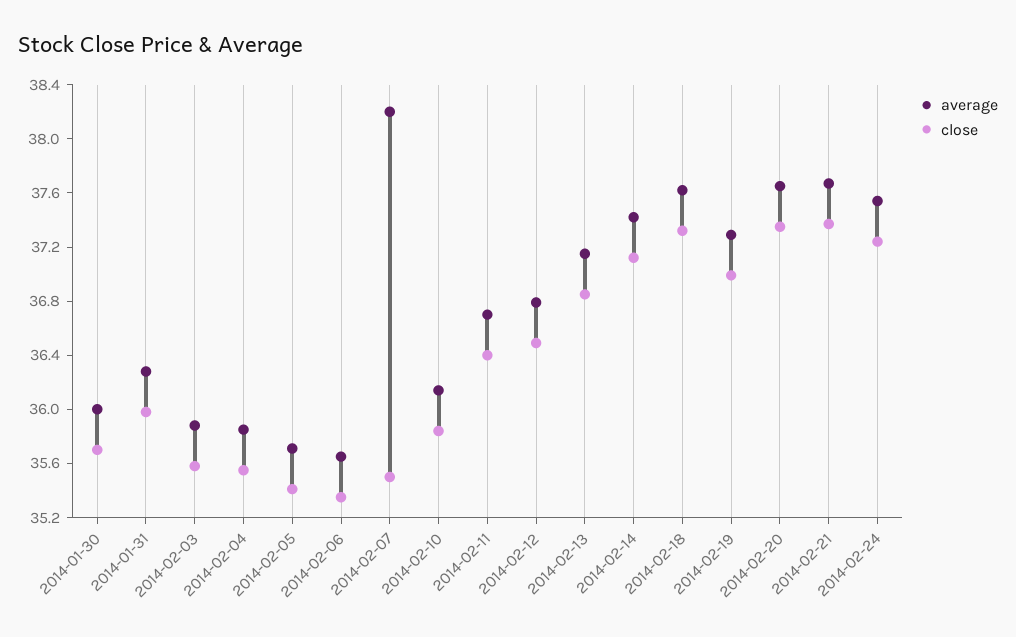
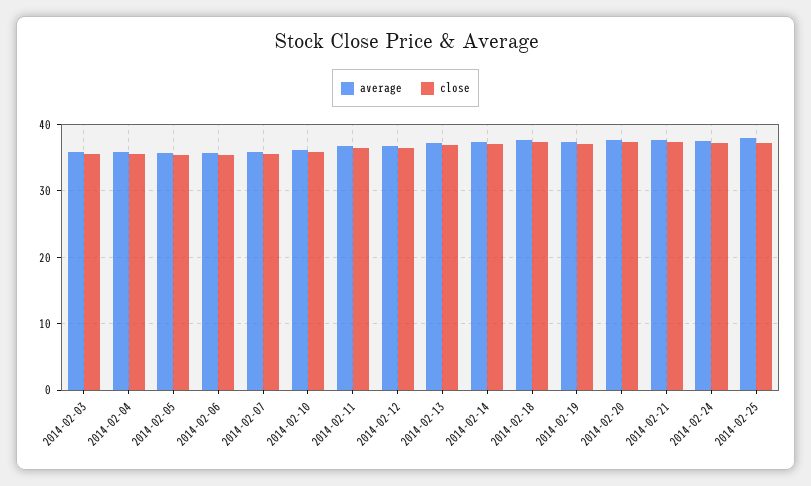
average, 2014-01-30: 36 -> none
close, 2014-01-30: 35.7 -> none
average, 2014-01-31: 36.3 -> none
close, 2014-01-31: 36 -> none
average, 2014-02-07: 38.2 -> 36
average, 2014-02-25: none -> 38
close, 2014-02-25: none -> 37

